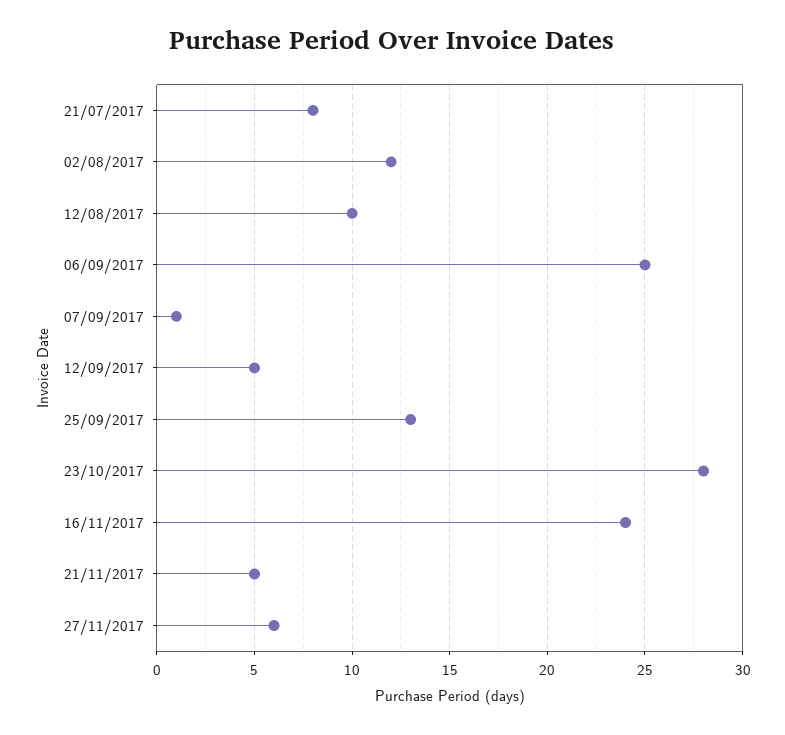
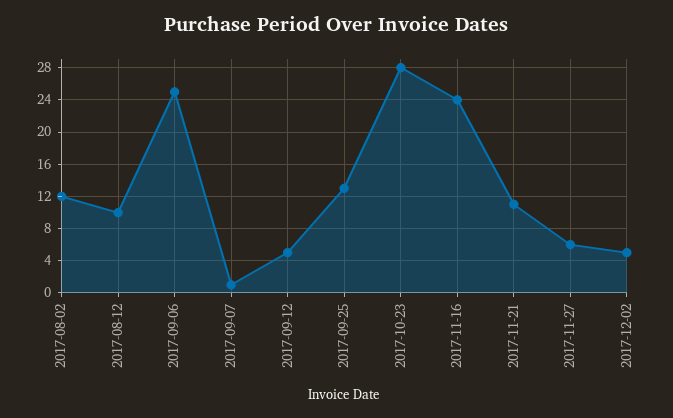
21/07/2017: 8 -> none
21/11/2017: 5 -> 11
2017-12-02: none -> 5

